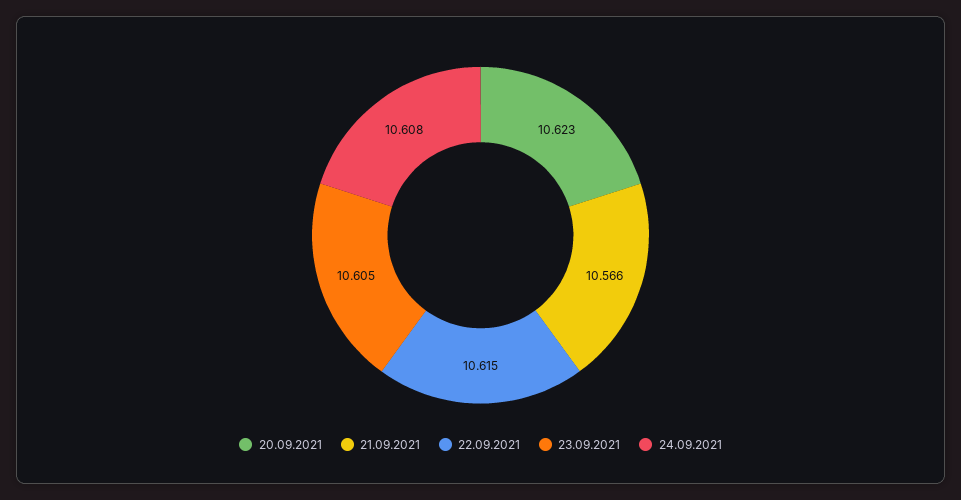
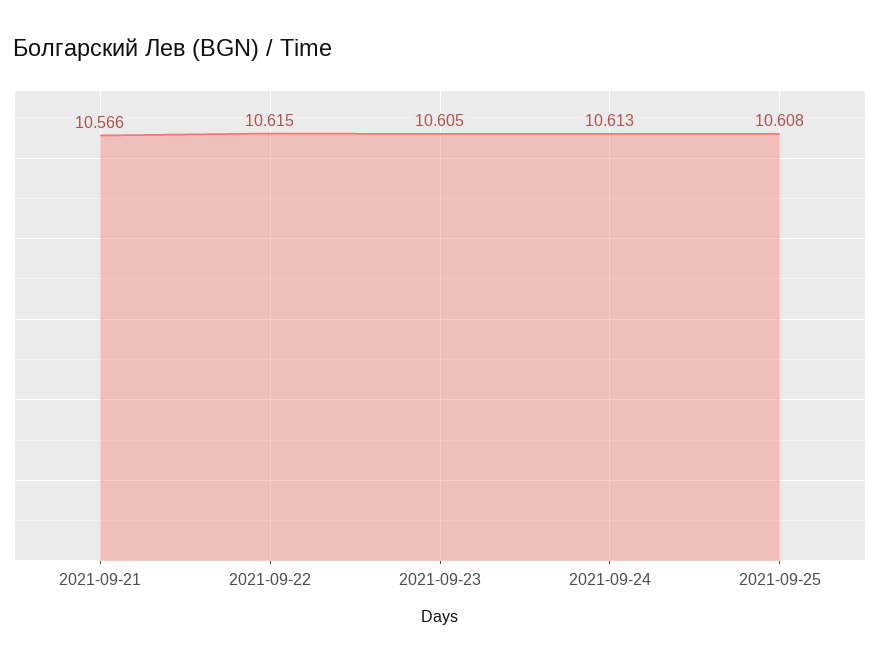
20.09.2021: 10.623 -> none
24.09.2021: 10.608 -> 10.613
2021-09-25: none -> 10.608

